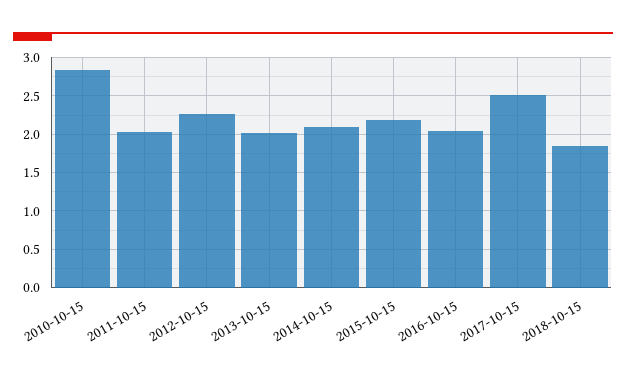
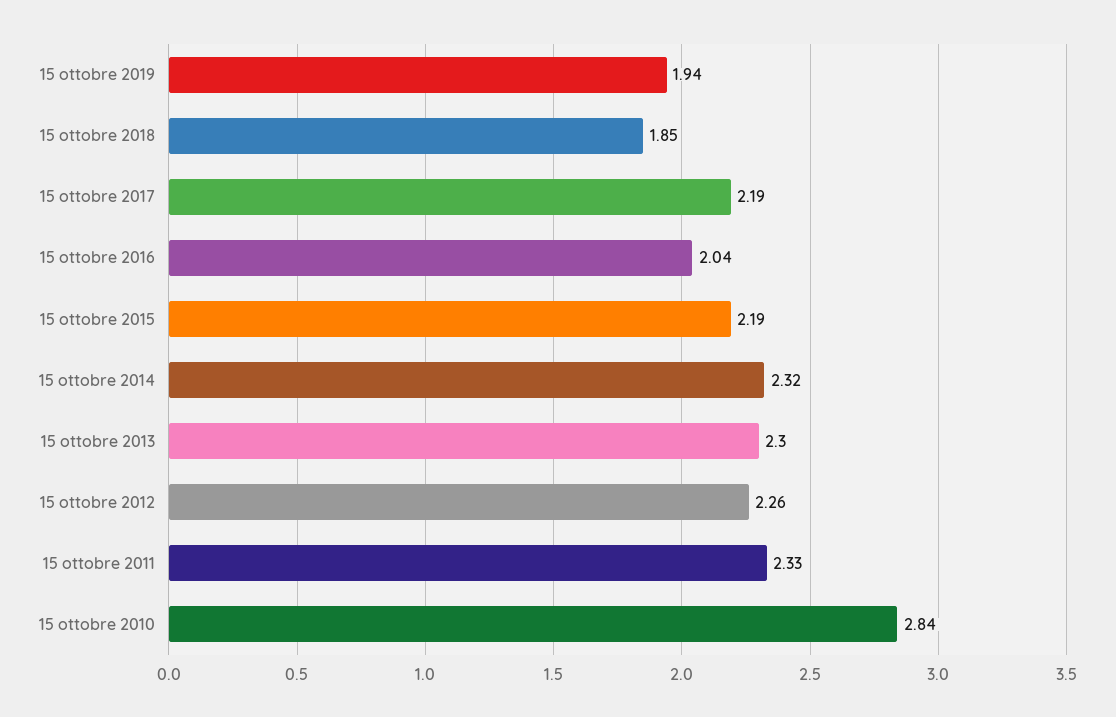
2011-10-15: 2 -> 2.33
2013-10-15: 2 -> 2.3
2014-10-15: 2.1 -> 2.32
2017-10-15: 2.5 -> 2.19
15 ottobre 2019: none -> 1.94

